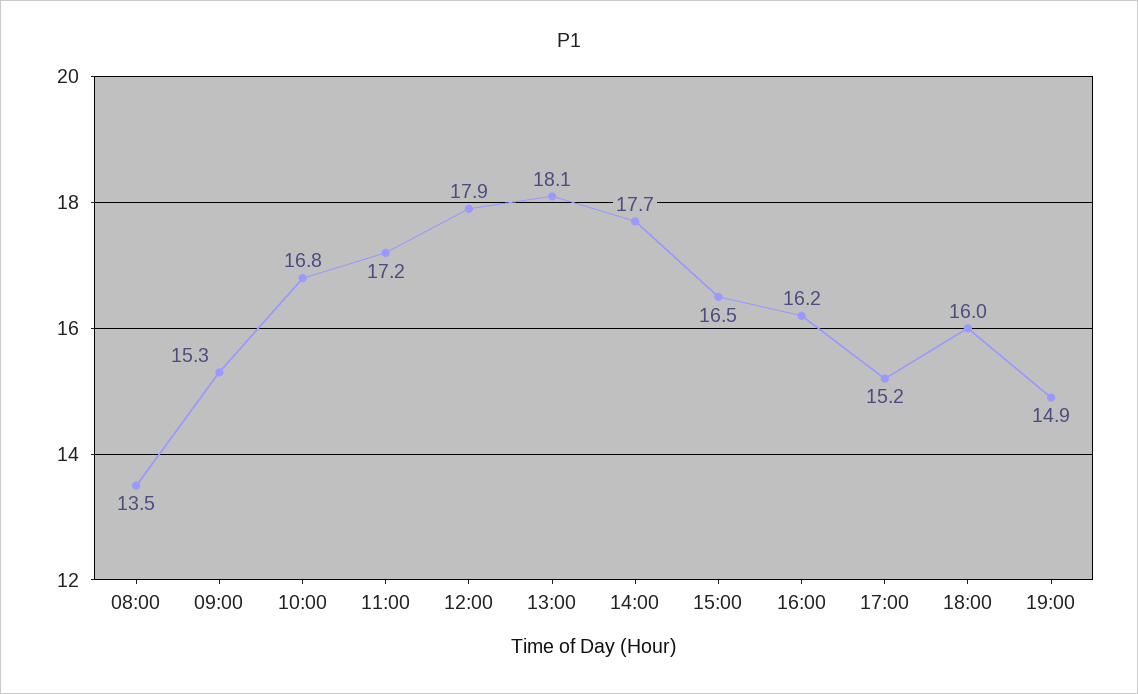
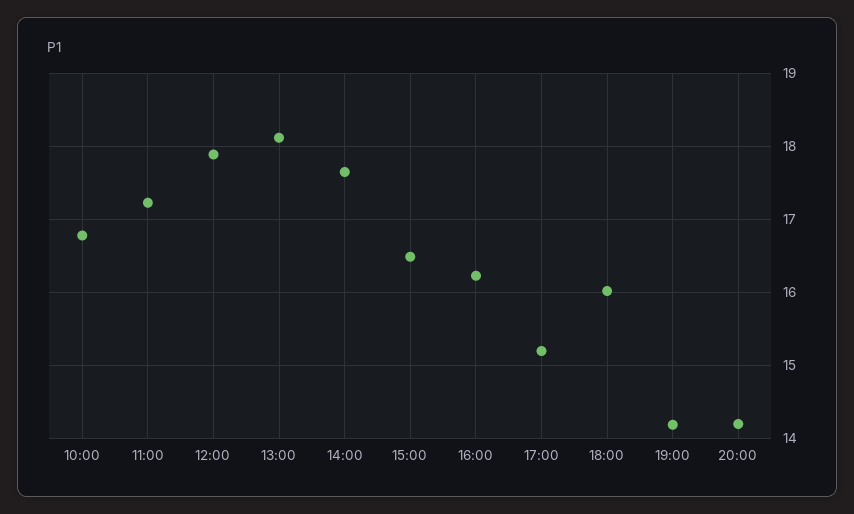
08:00: 13.5 -> none
09:00: 15.3 -> none
19:00: 14.9 -> 14.2
20:00: none -> 14.2

